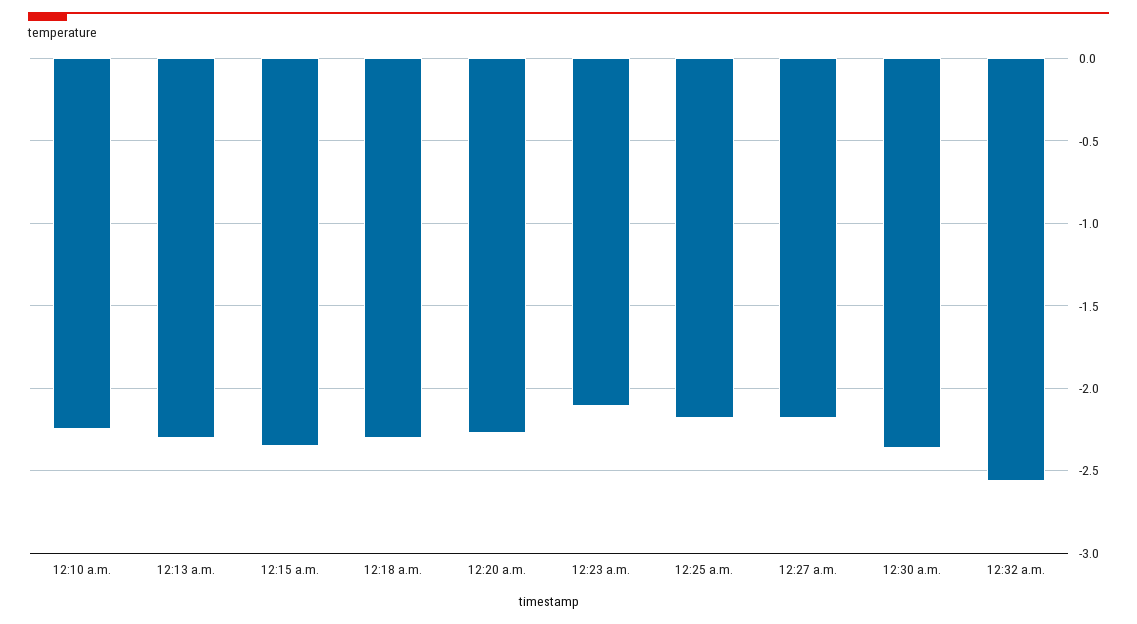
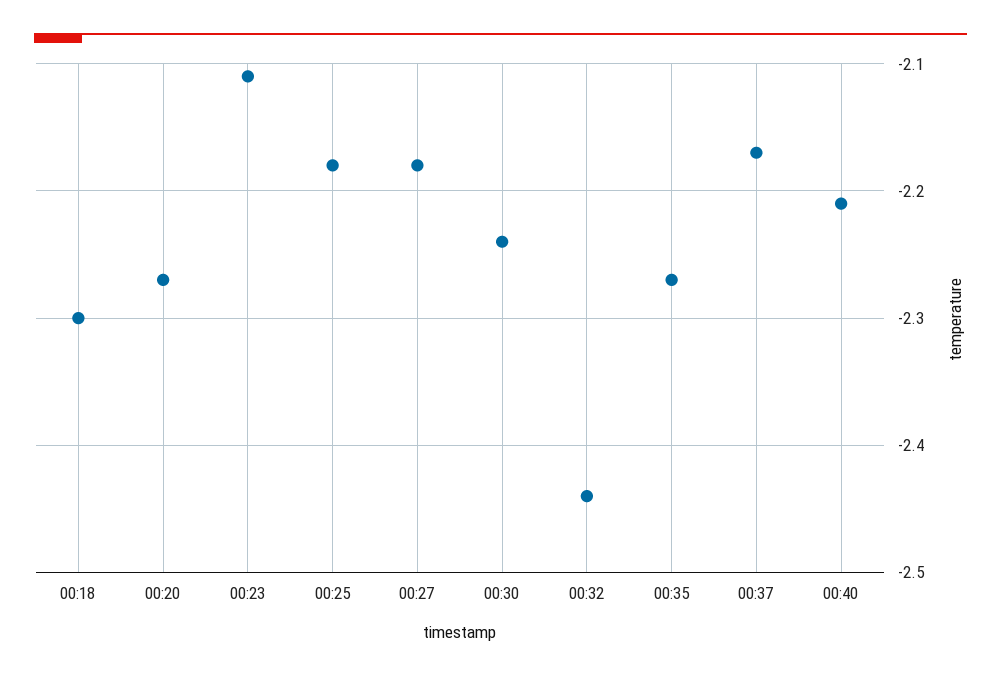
12:10 a.m.: -2.25 -> none
12:13 a.m.: -2.3 -> none
12:15 a.m.: -2.35 -> none
12:30 a.m.: -2.35 -> -2.24
12:32 a.m.: -2.55 -> -2.44
00:35: none -> -2.27
00:37: none -> -2.17
00:40: none -> -2.21

